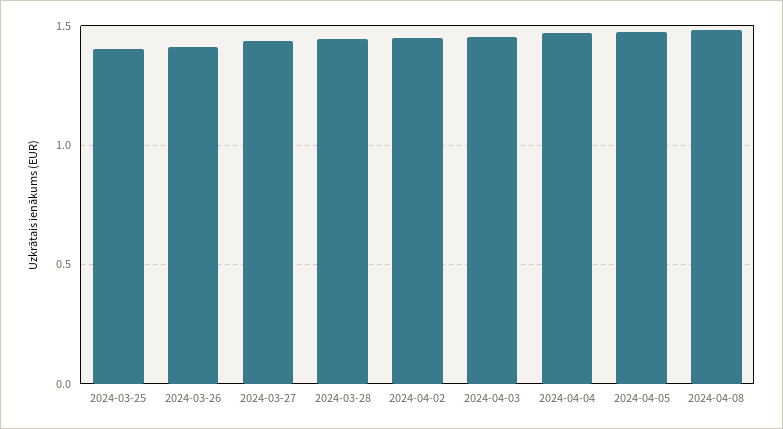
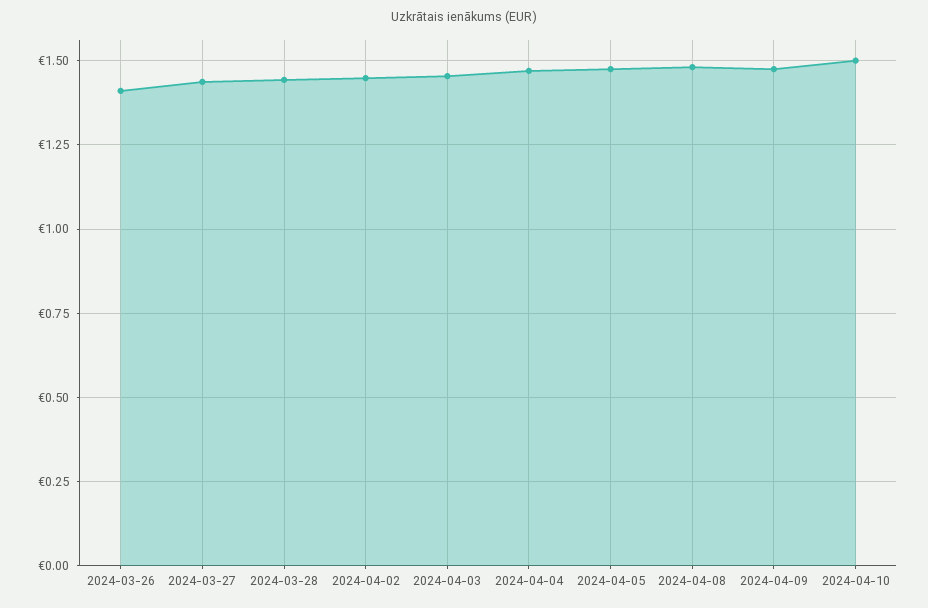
2024-03-25: 1.4 -> none
2024-04-09: none -> 1.475
2024-04-10: none -> 1.5

